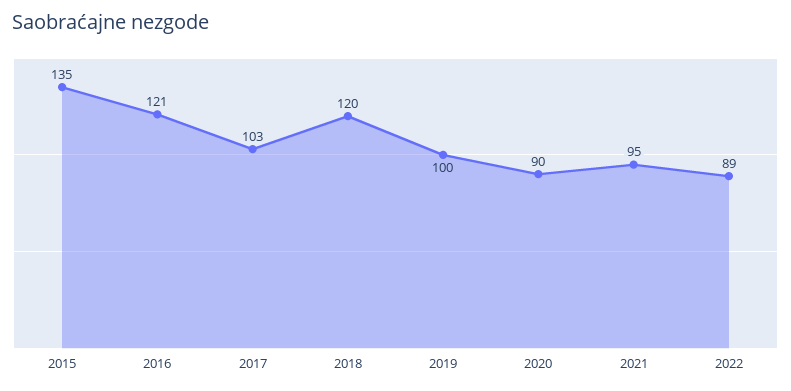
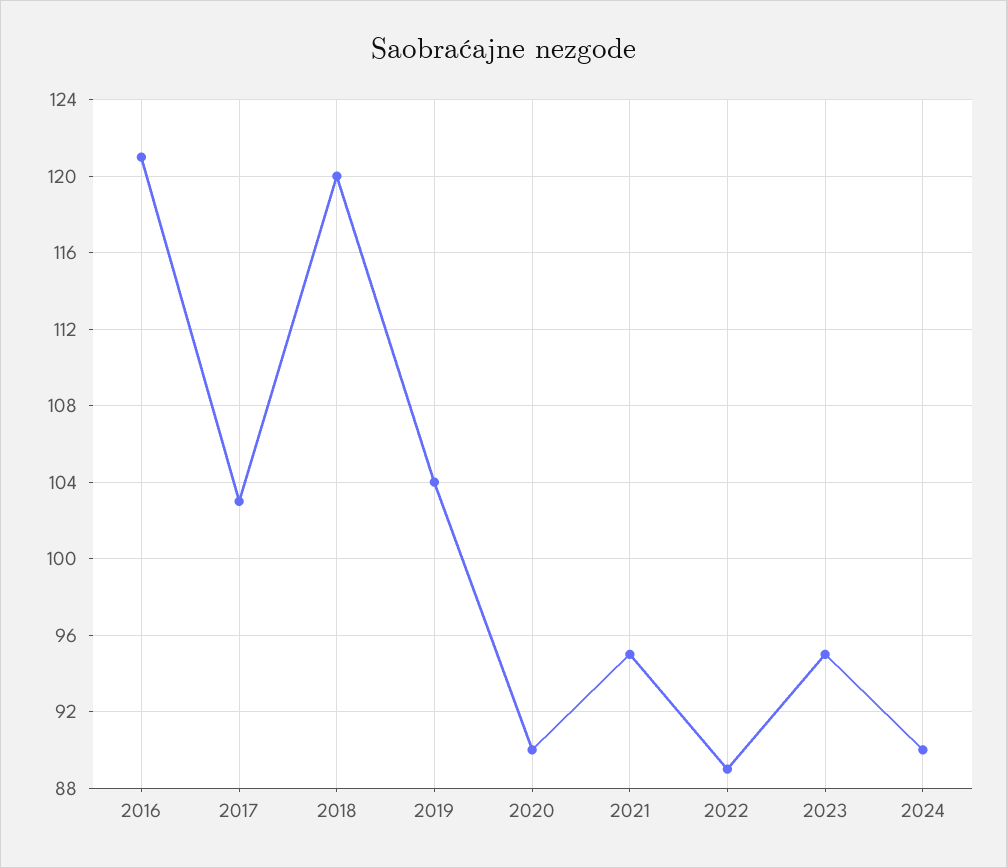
2015: 135 -> none
2019: 100 -> 104
2023: none -> 95
2024: none -> 90

